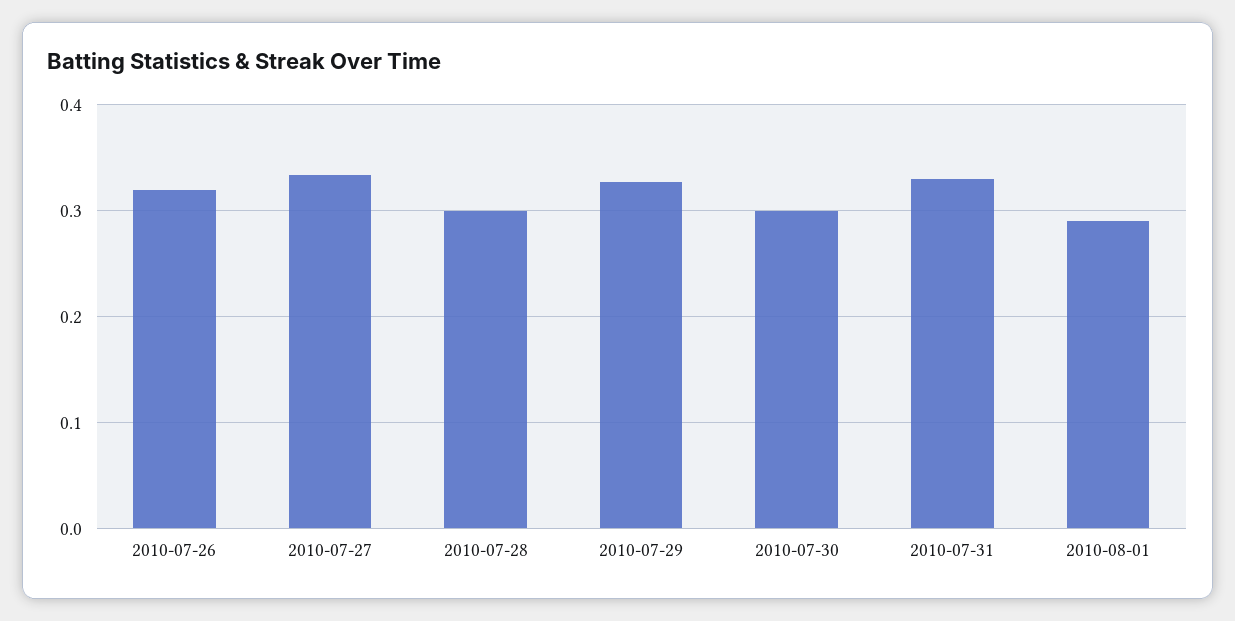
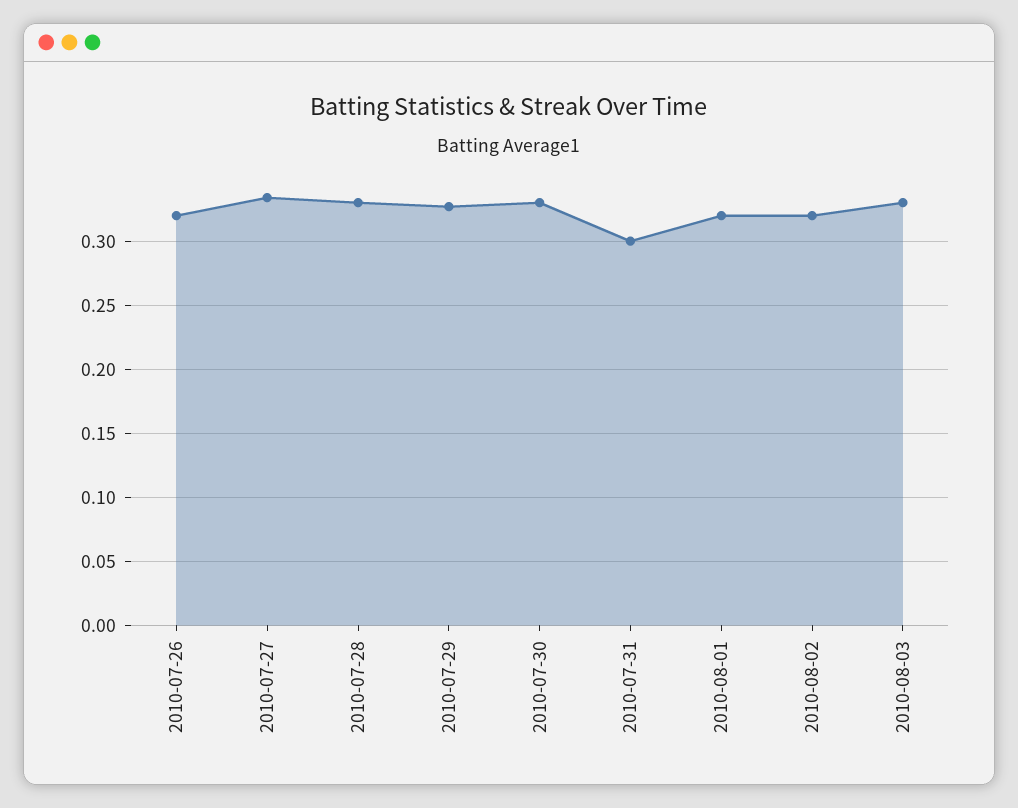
2010-07-28: 0.3 -> 0.33
2010-07-30: 0.3 -> 0.33
2010-07-31: 0.33 -> 0.3
2010-08-01: 0.29 -> 0.32
2010-08-02: none -> 0.32
2010-08-03: none -> 0.33

